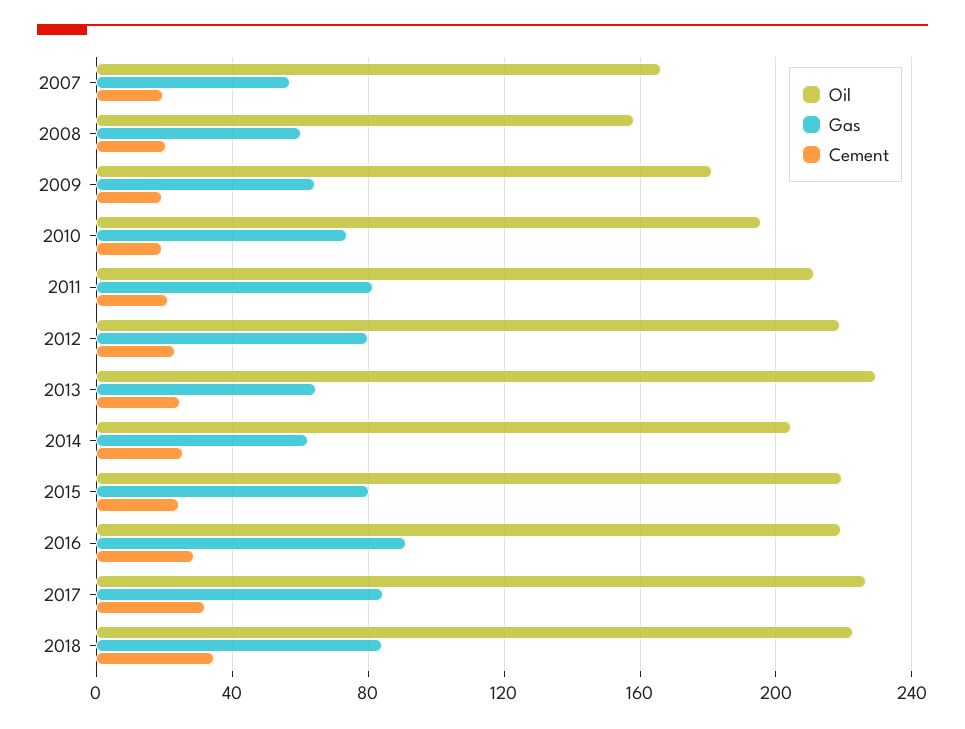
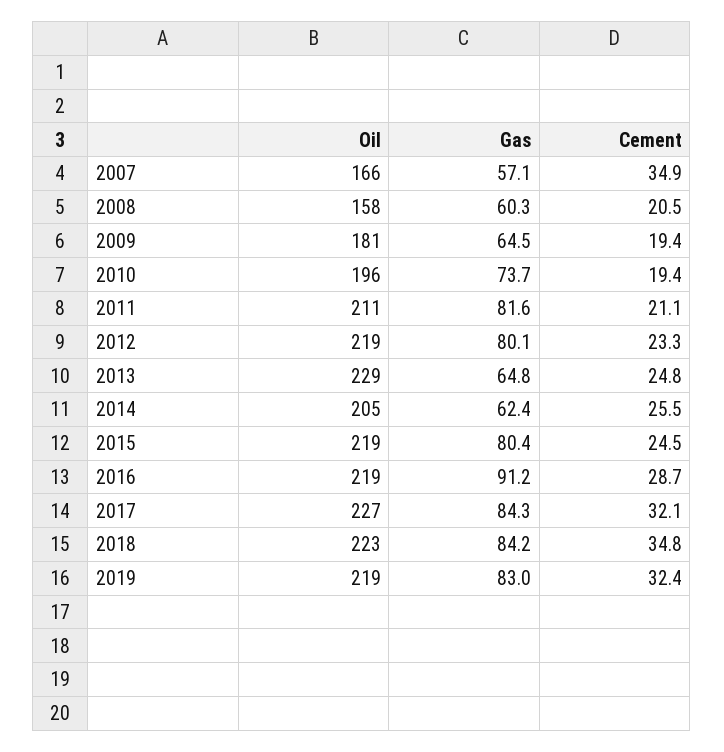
Cement, 2007: 20 -> 34.9
Oil, 2019: none -> 219
Gas, 2019: none -> 83
Cement, 2019: none -> 32.4

